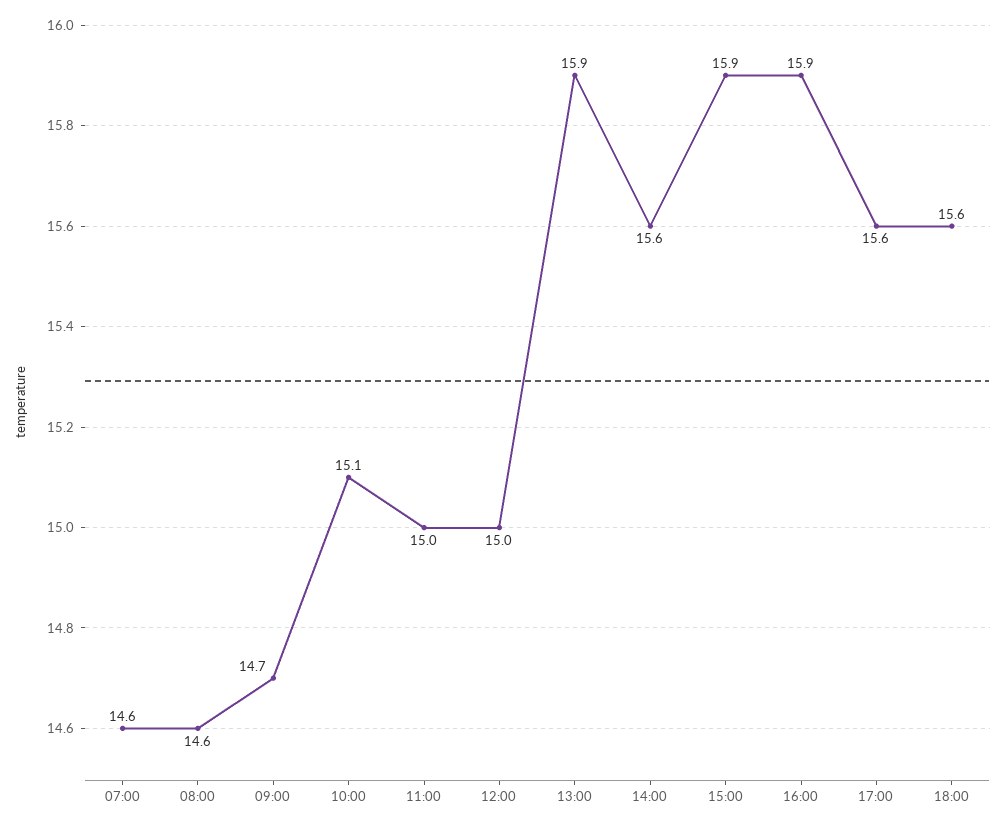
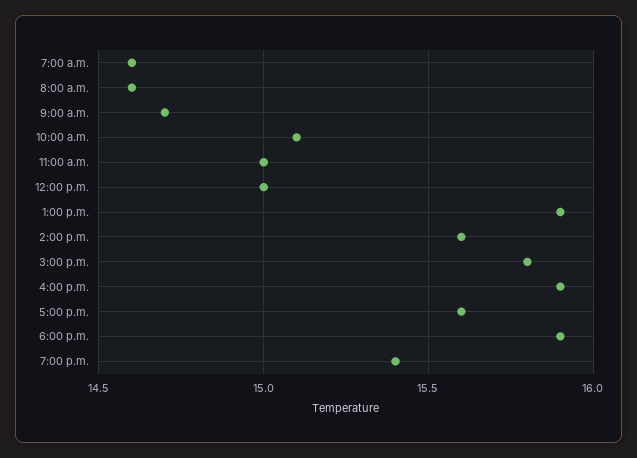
15:00: 15.9 -> 15.8
18:00: 15.6 -> 15.9
7:00 p.m.: none -> 15.4

